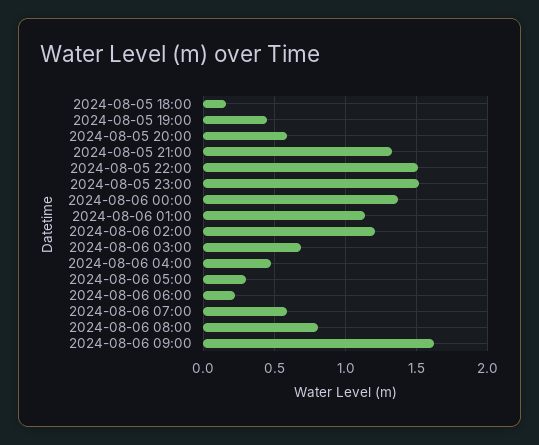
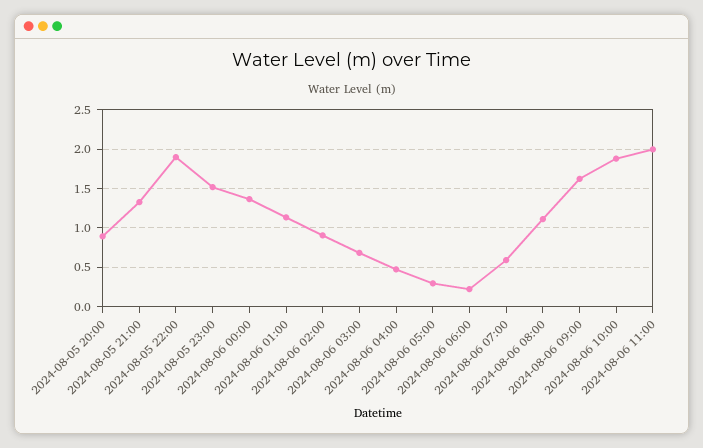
2024-08-05 18:00: 0.15 -> none
2024-08-05 19:00: 0.45 -> none
2024-08-05 20:00: 0.6 -> 0.9
2024-08-05 22:00: 1.5 -> 1.9
2024-08-06 02:00: 1.2 -> 0.9
2024-08-06 08:00: 0.8 -> 1.1
2024-08-06 10:00: none -> 1.9
2024-08-06 11:00: none -> 2

